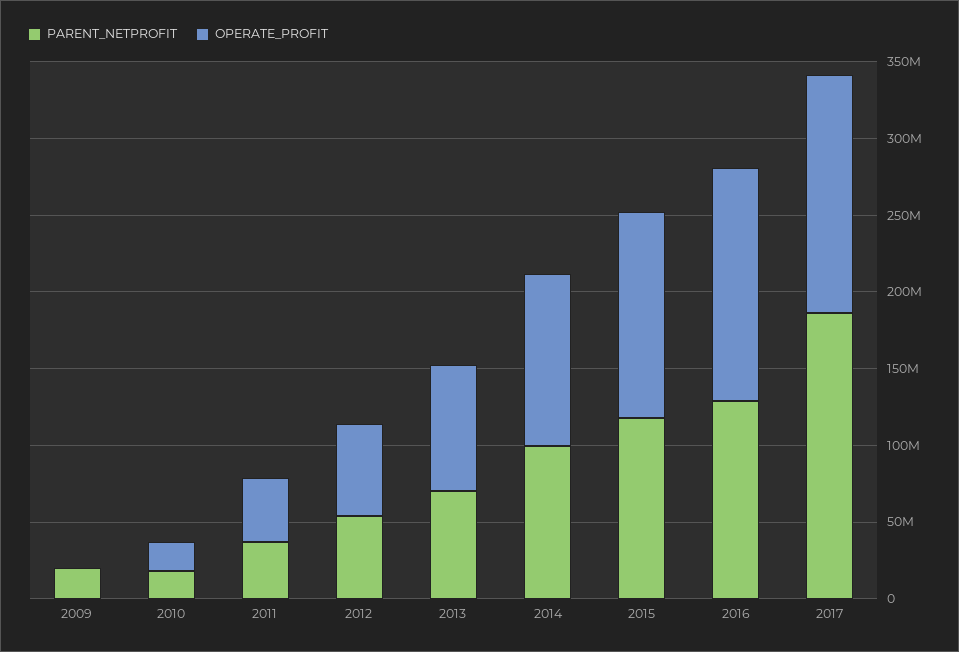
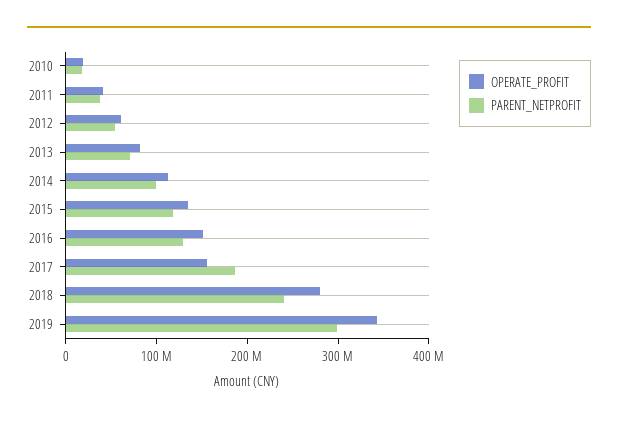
PARENT_NETPROFIT, 2009: 20000000 -> none
OPERATE_PROFIT, 2009: 0 -> none
OPERATE_PROFIT, 2018: none -> 280000000
PARENT_NETPROFIT, 2018: none -> 240000000
OPERATE_PROFIT, 2019: none -> 340000000
PARENT_NETPROFIT, 2019: none -> 300000000

